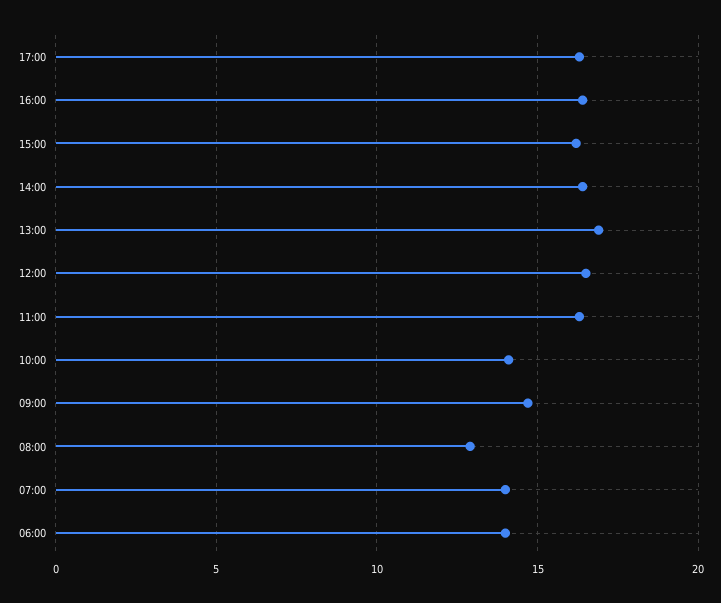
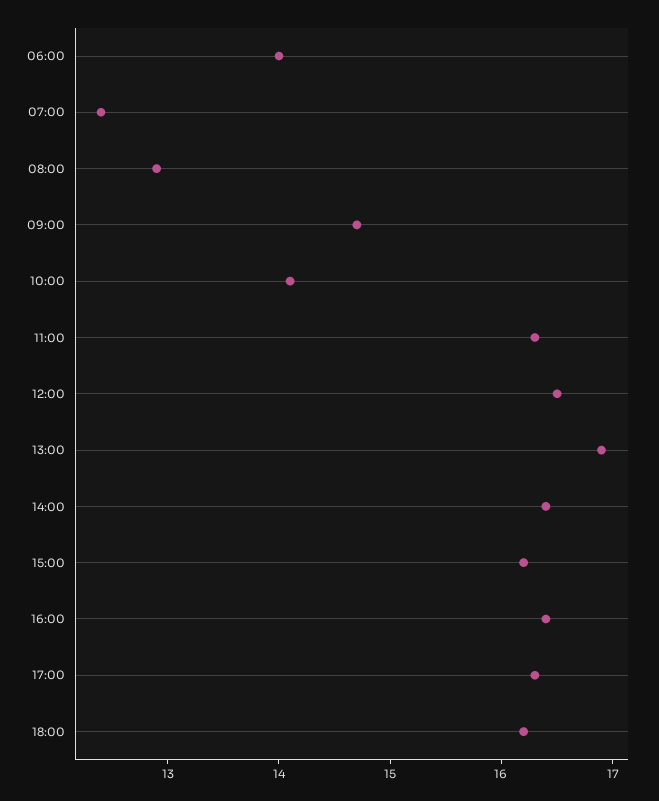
07:00: 14 -> 12.4
18:00: none -> 16.2

